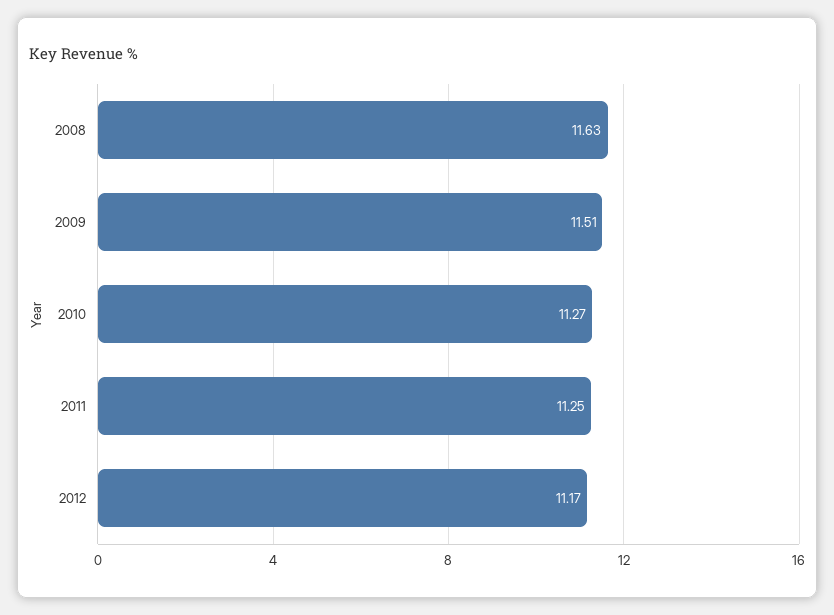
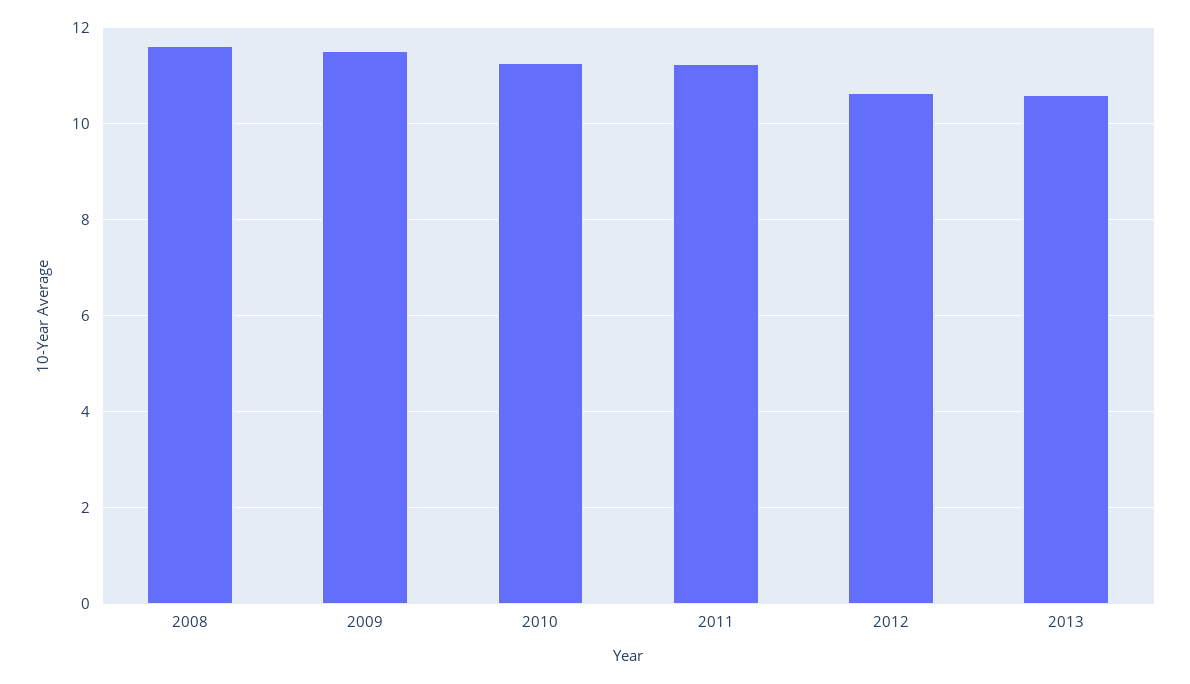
2012: 11.17 -> 10.6
2013: none -> 10.6

